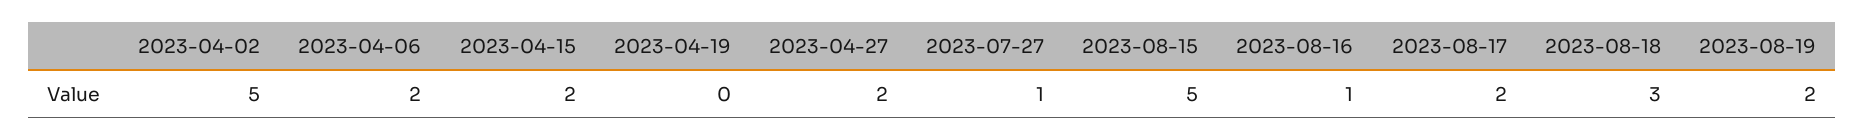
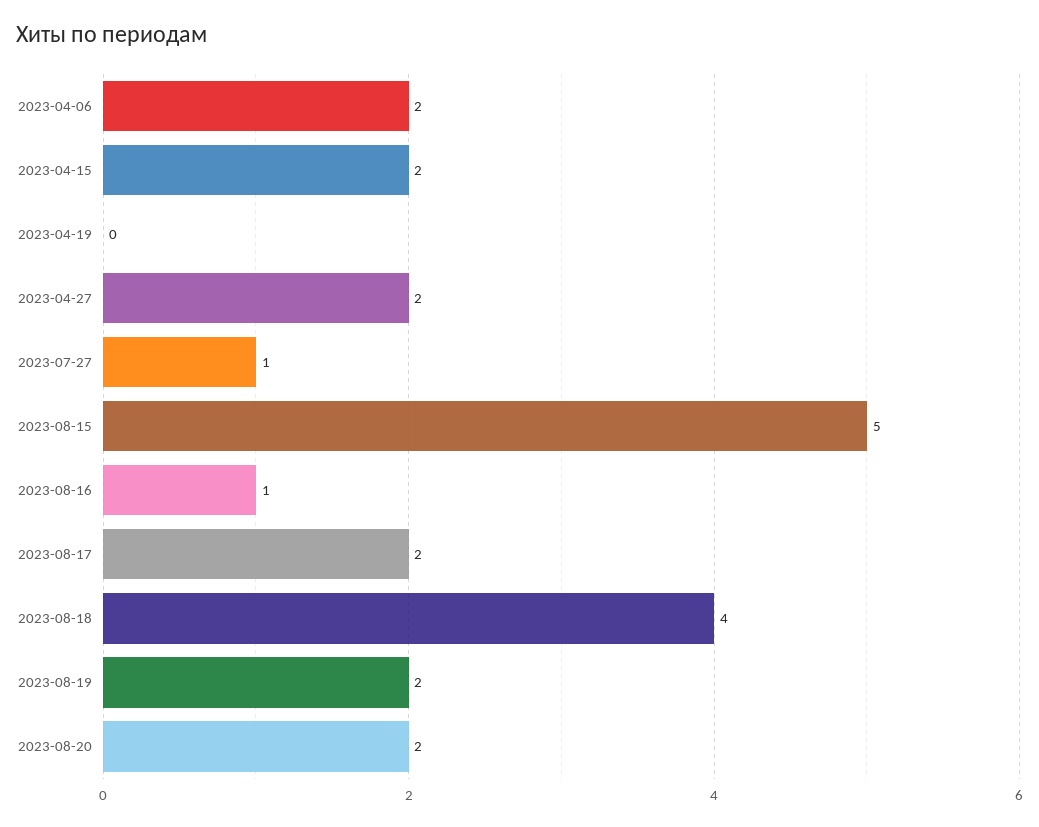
2023-04-02: 5 -> none
2023-08-18: 3 -> 4
2023-08-20: none -> 2

